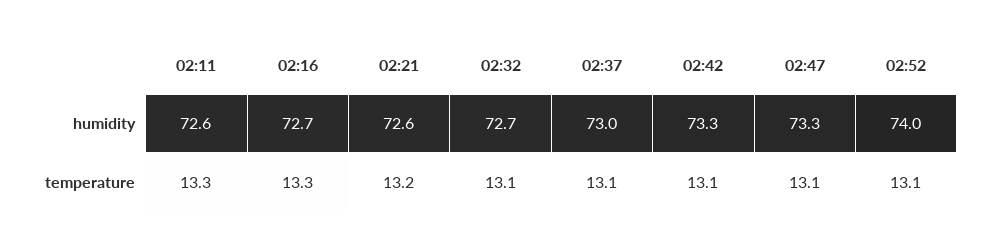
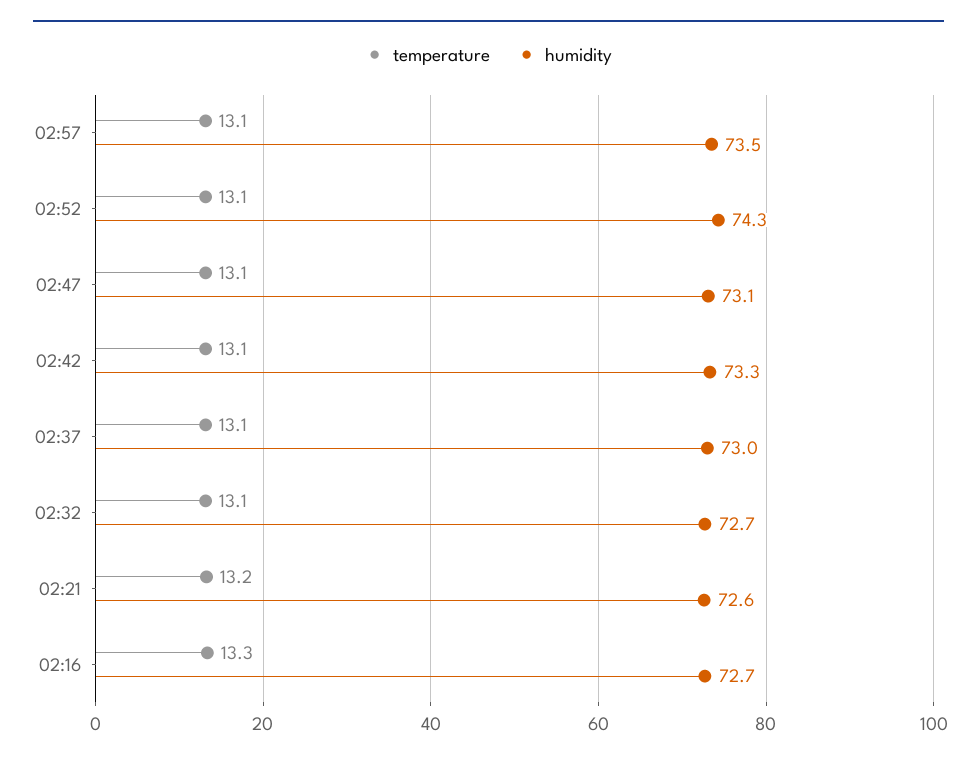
humidity, 02:11: 72.6 -> none
humidity, 02:47: 73.3 -> 73.1
humidity, 02:52: 74 -> 74.3
temperature, 02:11: 13.3 -> none
temperature, 02:57: none -> 13.1
humidity, 02:57: none -> 73.5

